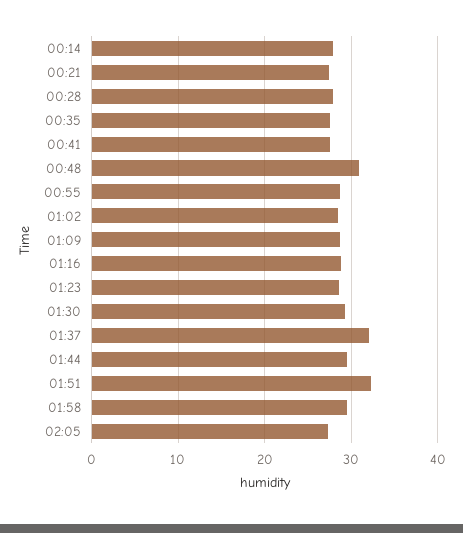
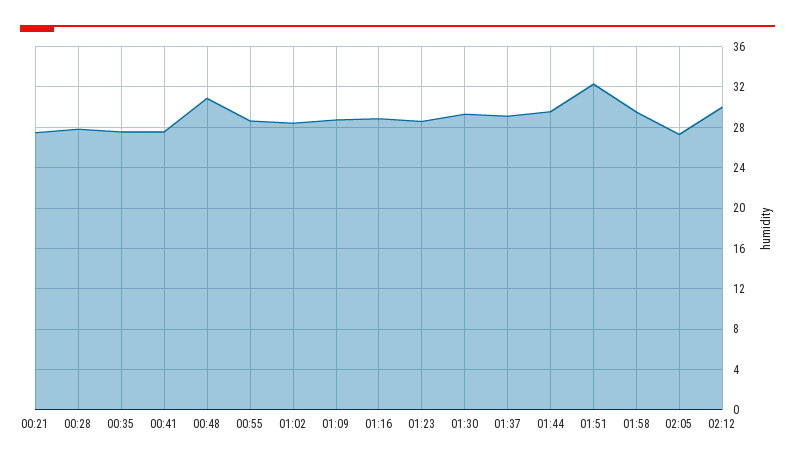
00:14: 28 -> none
01:37: 32 -> 29
02:12: none -> 30

